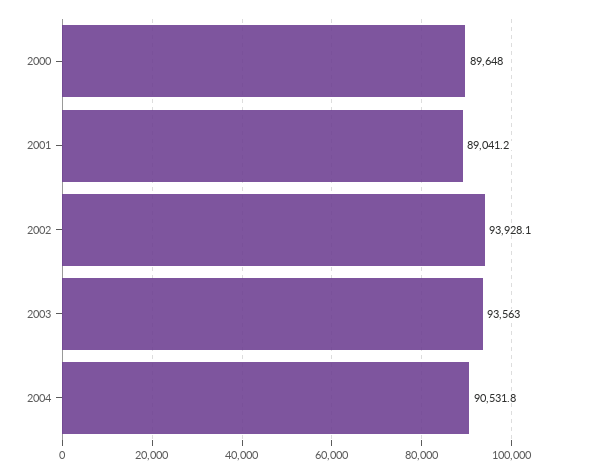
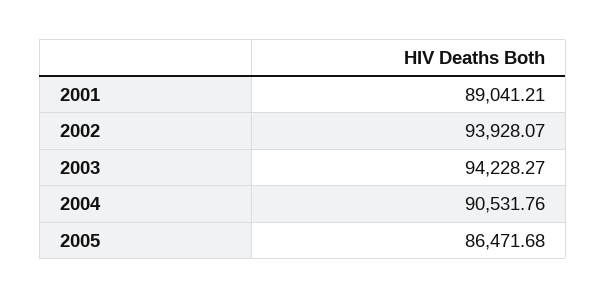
2000: 89648 -> none
2003: 93563 -> 94228.27
2005: none -> 86471.68

